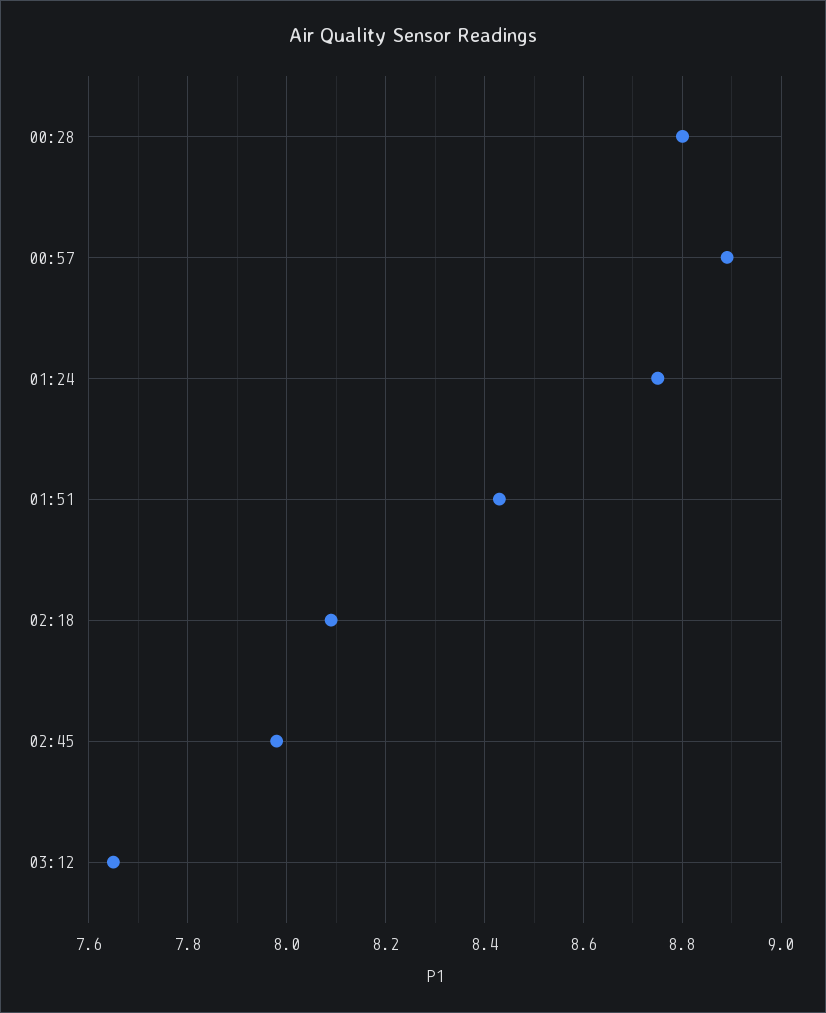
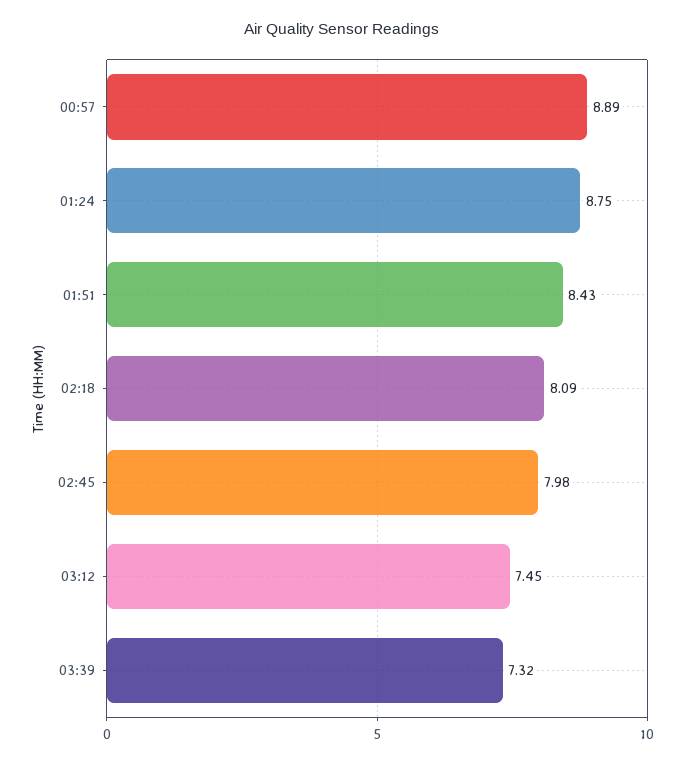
00:28: 8.8 -> none
03:12: 7.65 -> 7.45
03:39: none -> 7.32

